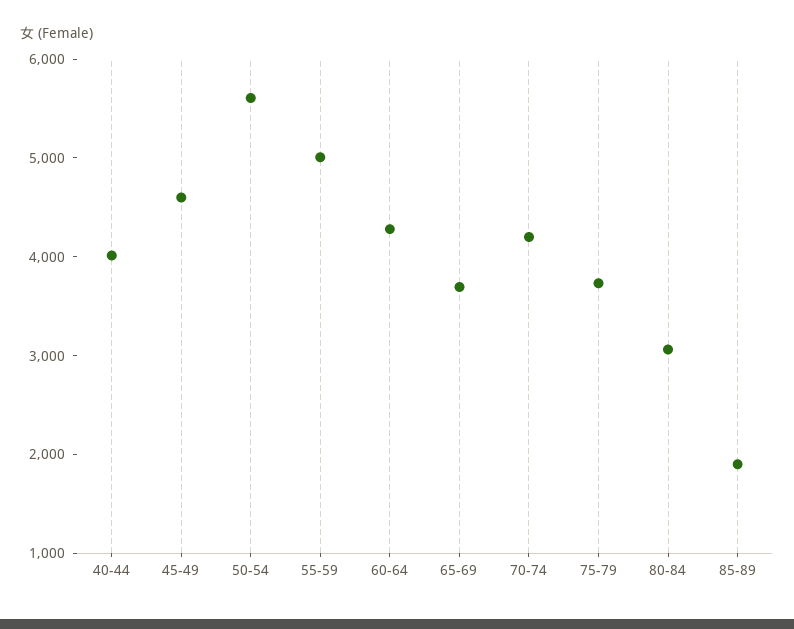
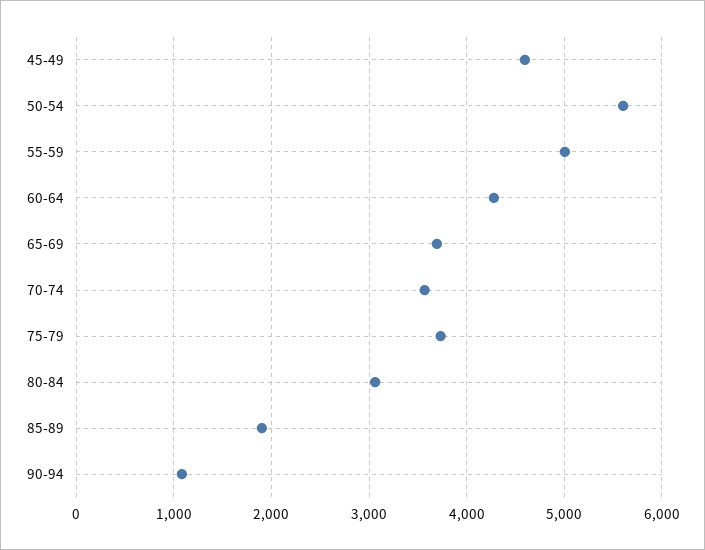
40-44: 4000 -> none
70-74: 4200 -> 3600
90-94: none -> 1100

